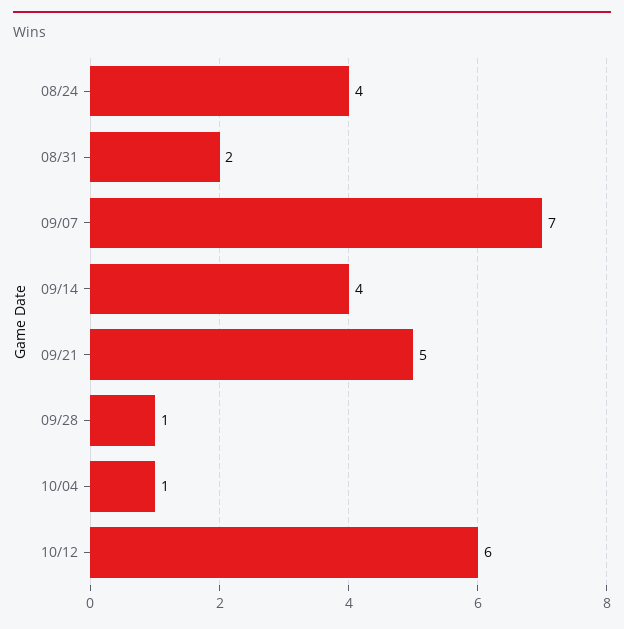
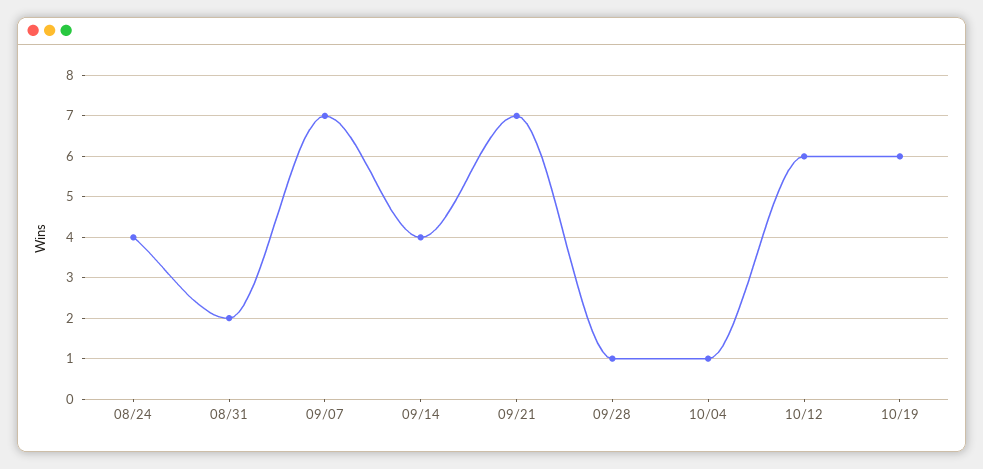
09/21: 5 -> 7
10/19: none -> 6

